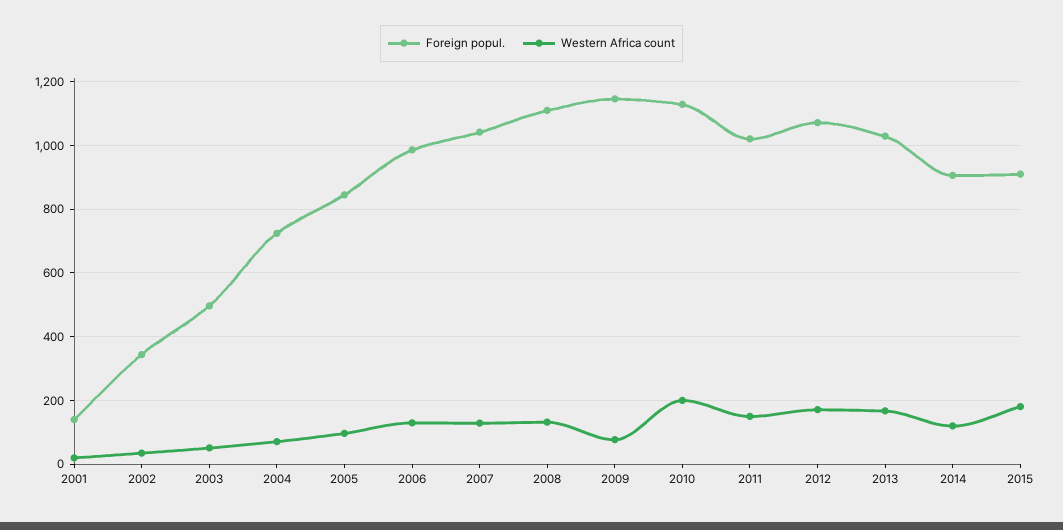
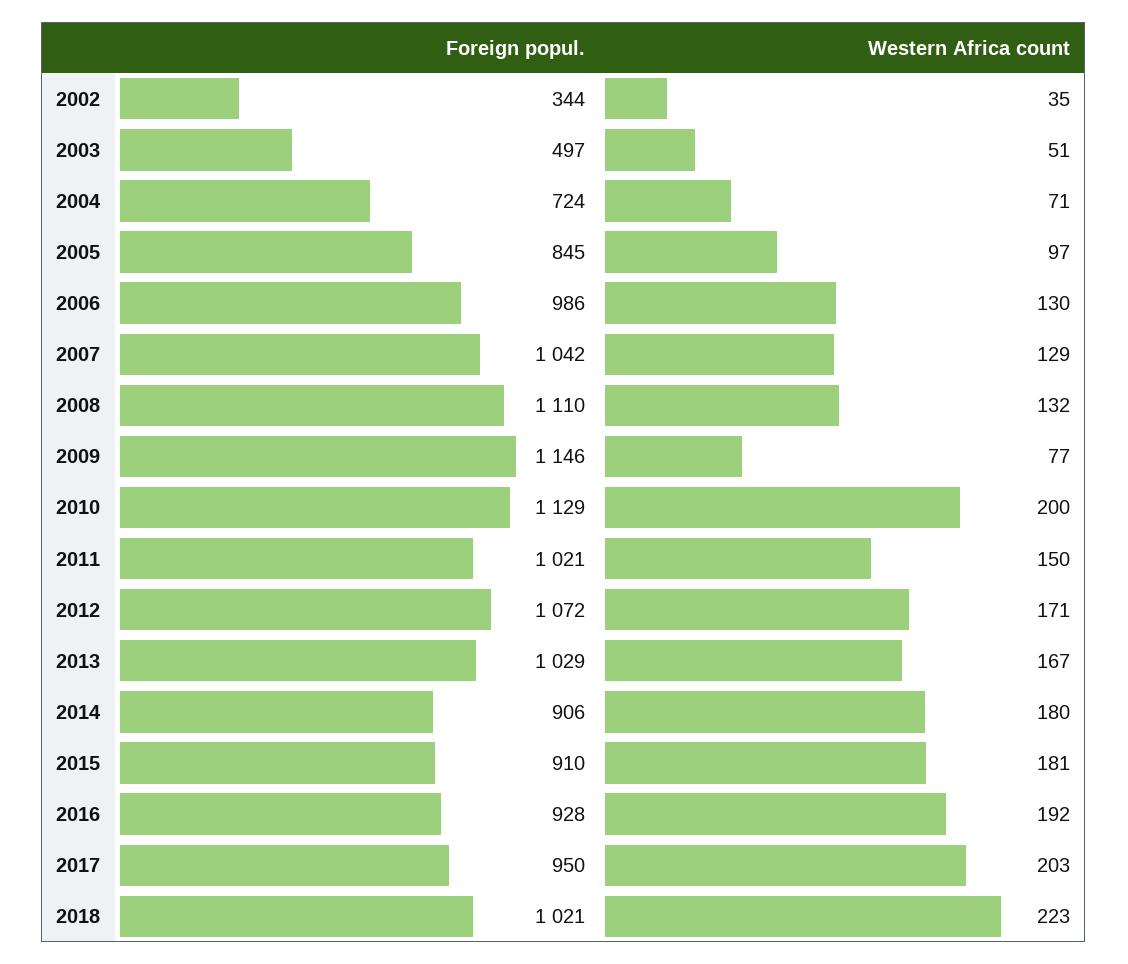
Foreign popul., 2001: 140 -> none
Western Africa count, 2001: 20 -> none
Western Africa count, 2014: 120 -> 180
Foreign popul., 2016: none -> 928
Western Africa count, 2016: none -> 192
Foreign popul., 2017: none -> 950
Western Africa count, 2017: none -> 203
Foreign popul., 2018: none -> 1021
Western Africa count, 2018: none -> 223

